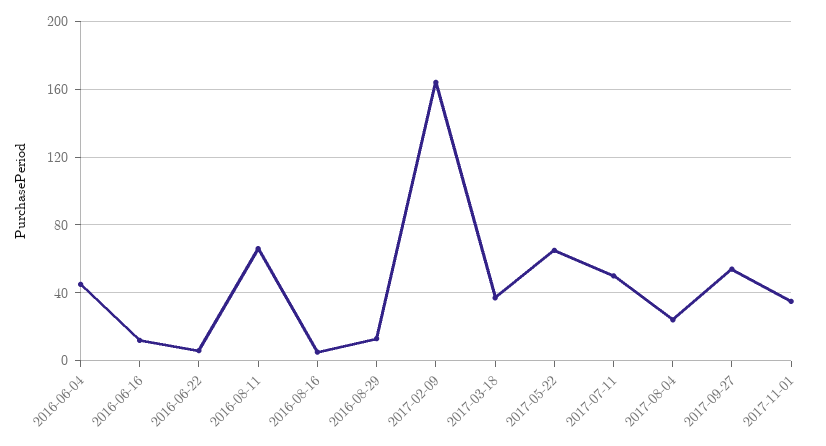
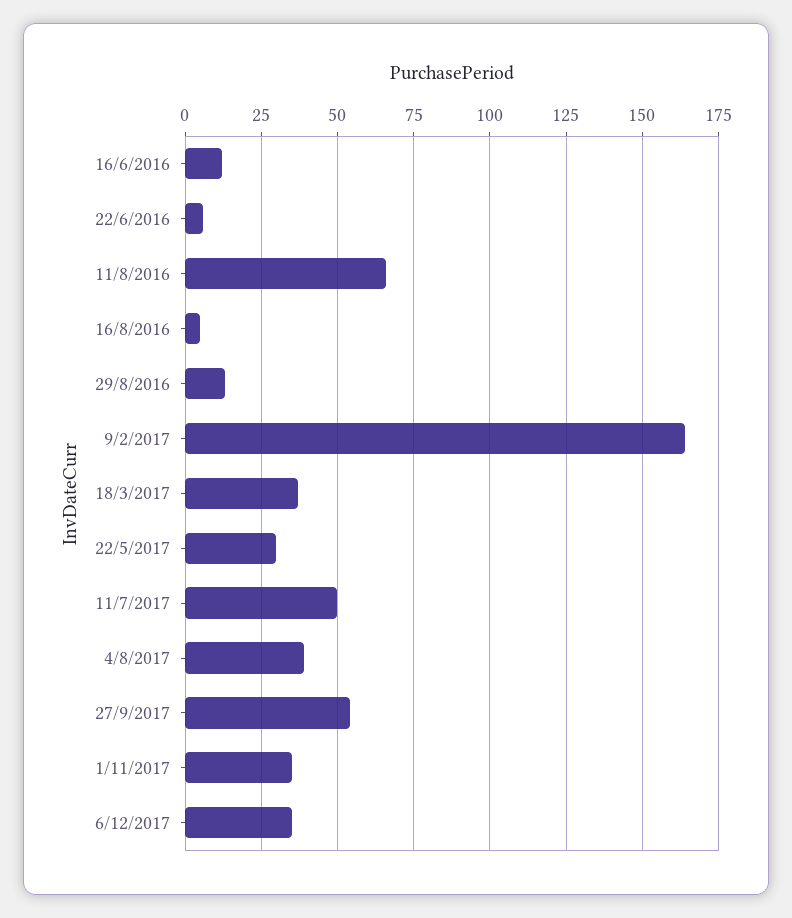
2016-06-04: 45 -> none
2017-05-22: 65 -> 30
2017-08-04: 25 -> 40
6/12/2017: none -> 35

